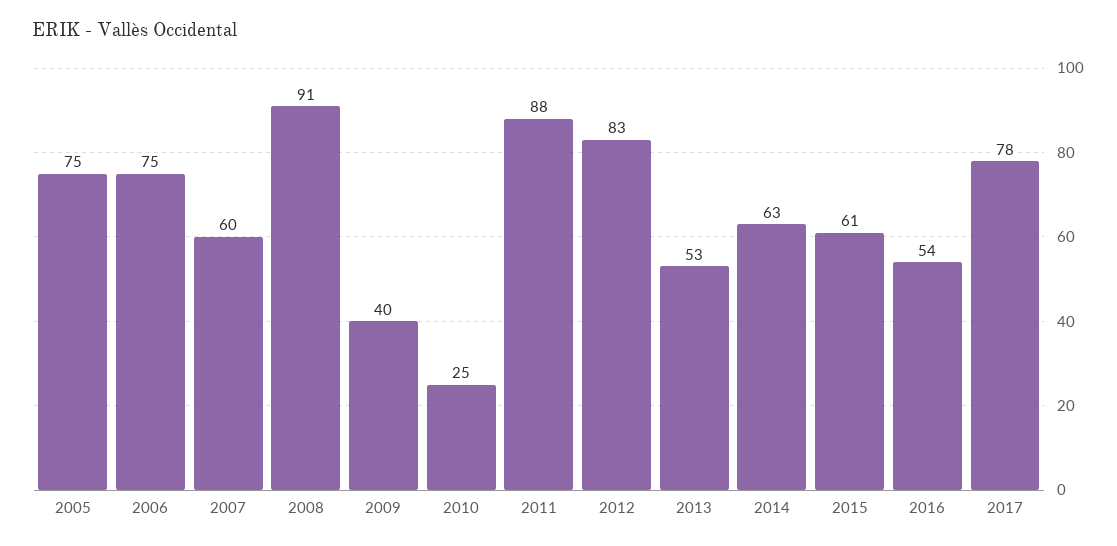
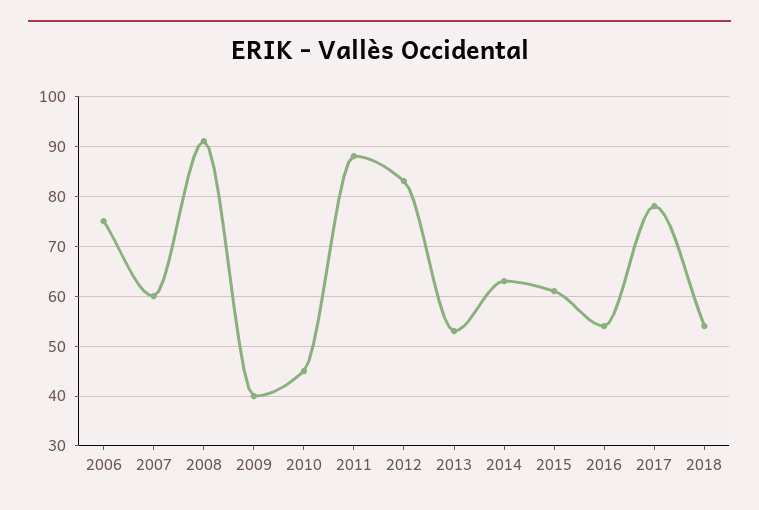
2005: 75 -> none
2010: 25 -> 45
2018: none -> 55

